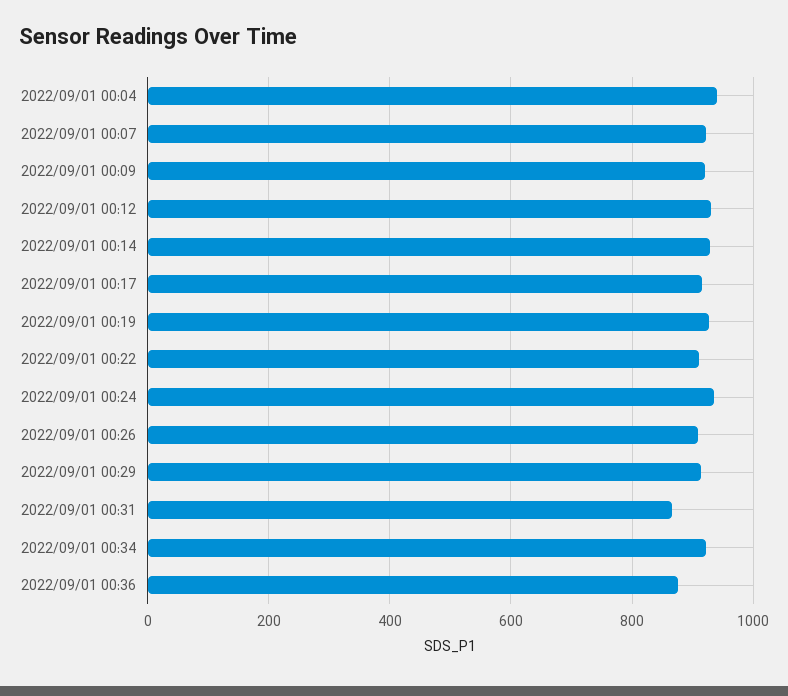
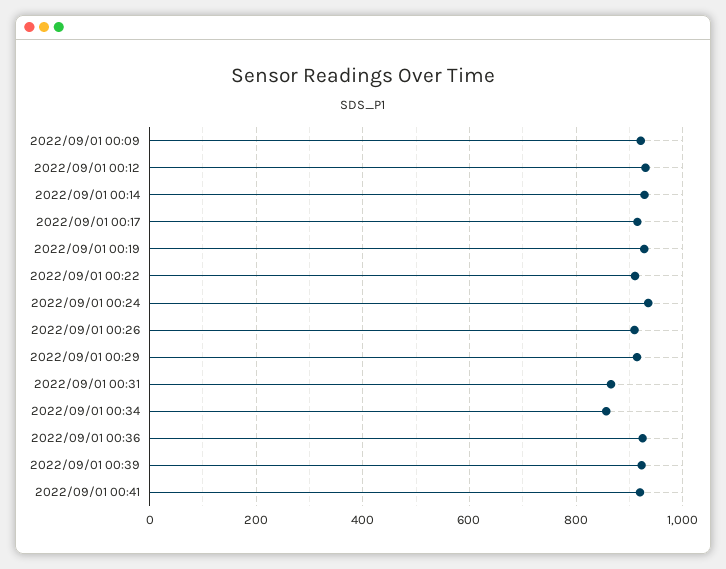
2022/09/01 00:04: 940 -> none
2022/09/01 00:07: 920 -> none
2022/09/01 00:34: 920 -> 860
2022/09/01 00:36: 880 -> 920
2022/09/01 00:39: none -> 920
2022/09/01 00:41: none -> 920

